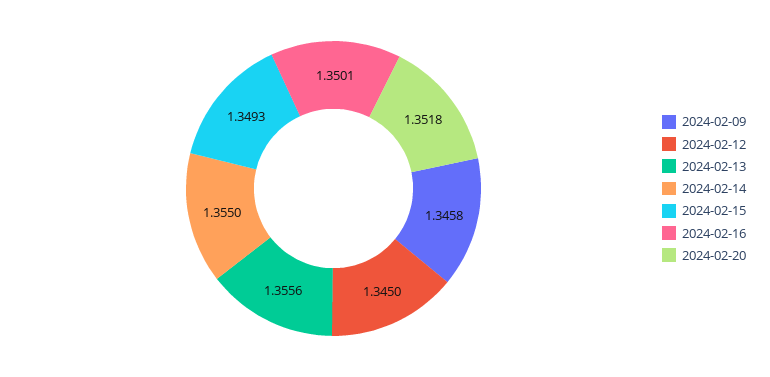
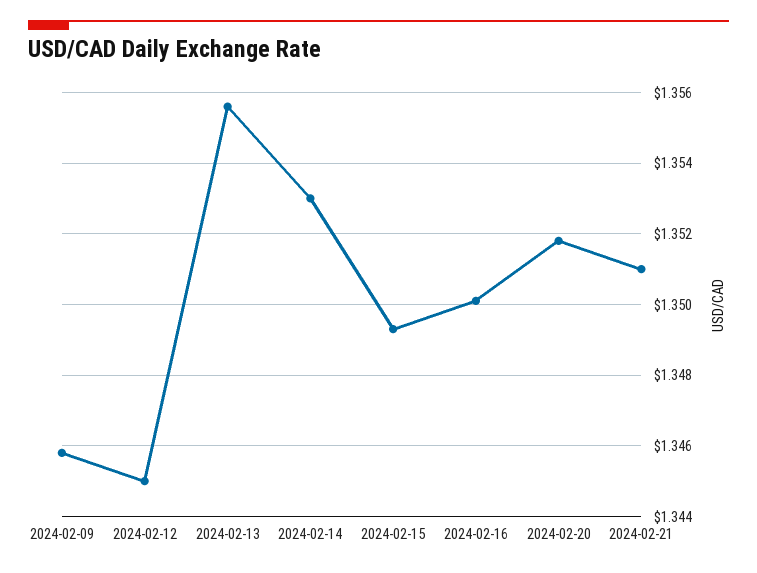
2024-02-14: 1.355 -> 1.353
2024-02-21: none -> 1.351

